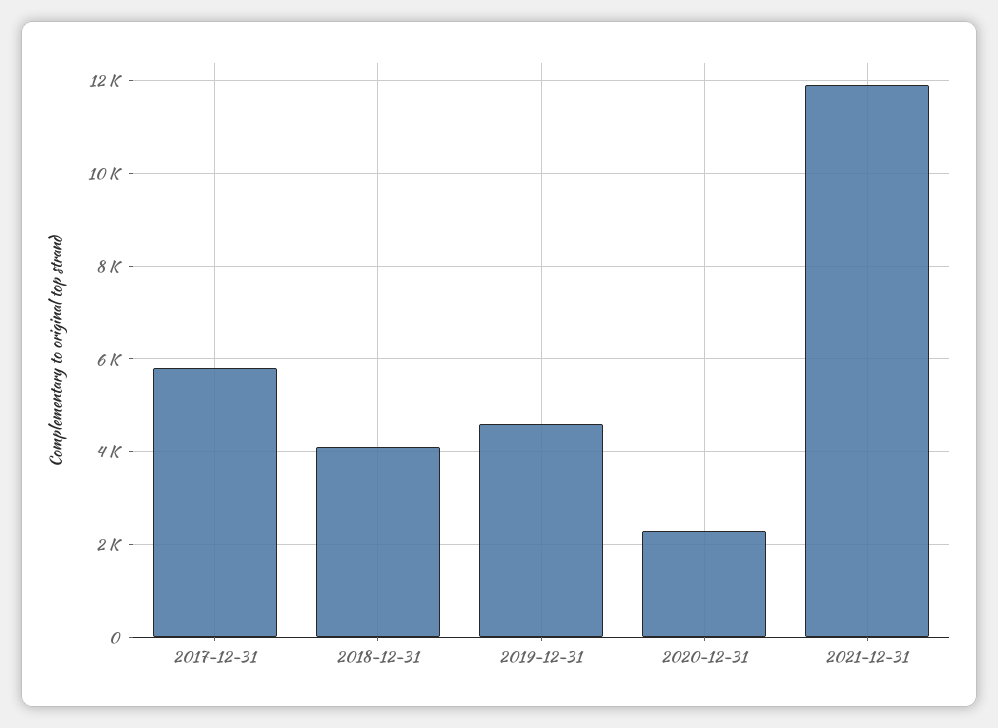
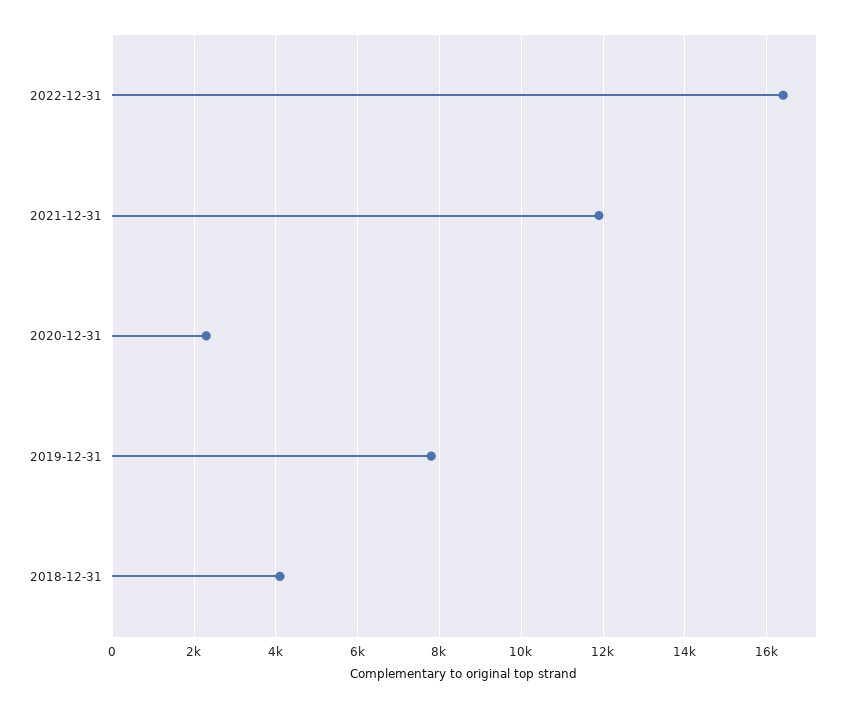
2017-12-31: 5800 -> none
2019-12-31: 4600 -> 7800
2022-12-31: none -> 16400

